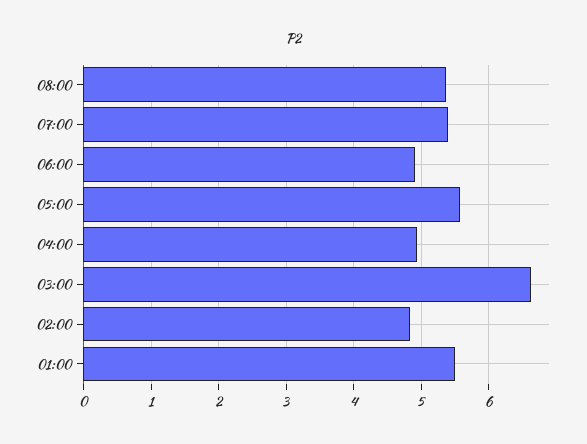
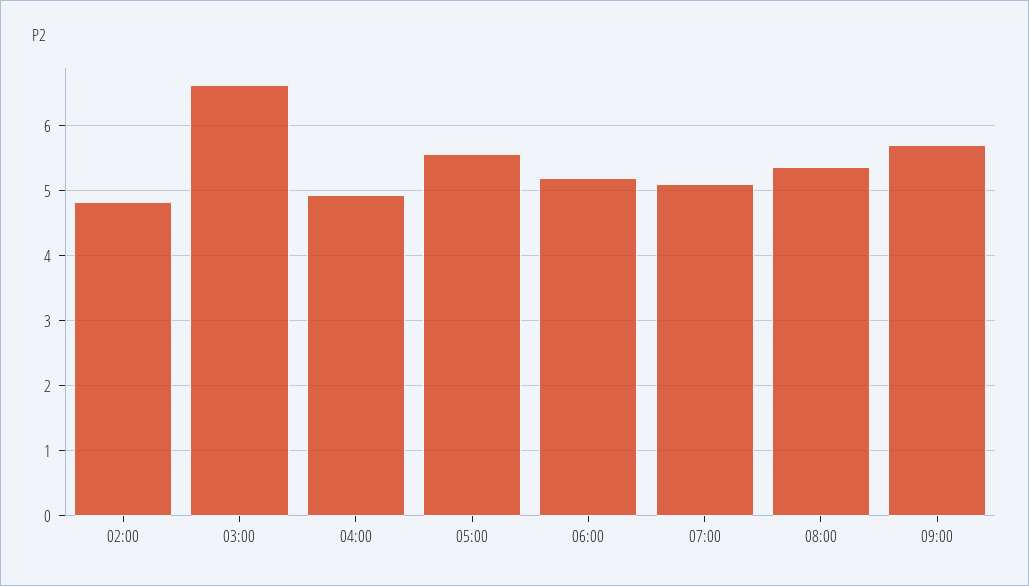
07:00: 5.4 -> 5.1
06:00: 4.9 -> 5.2
01:00: 5.5 -> none
09:00: none -> 5.7

